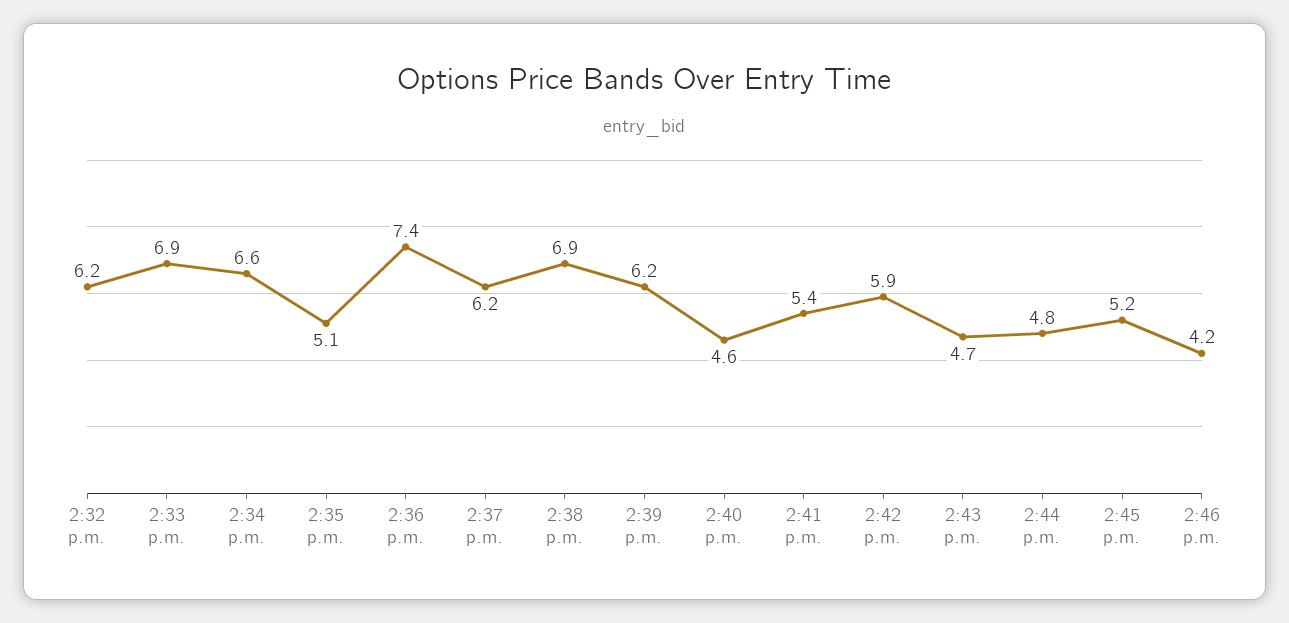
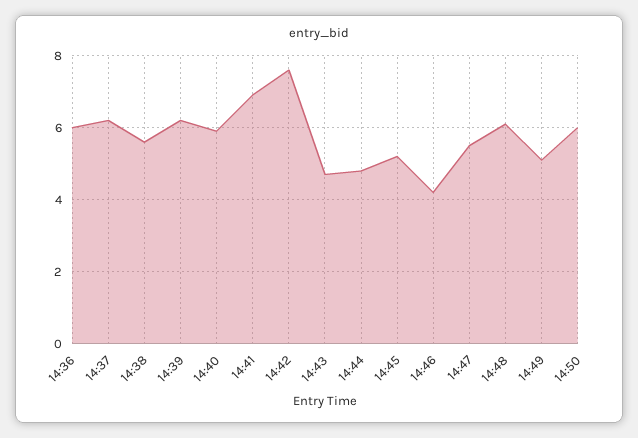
2:32 p.m.: 6.2 -> none
2:33 p.m.: 6.9 -> none
2:34 p.m.: 6.6 -> none
2:35 p.m.: 5.1 -> none
2:36 p.m.: 7.4 -> 6
2:38 p.m.: 6.9 -> 5.5
2:40 p.m.: 4.6 -> 6
2:41 p.m.: 5.4 -> 7
2:42 p.m.: 5.9 -> 7.5
14:47: none -> 5.5
14:48: none -> 6
14:49: none -> 5
14:50: none -> 6

